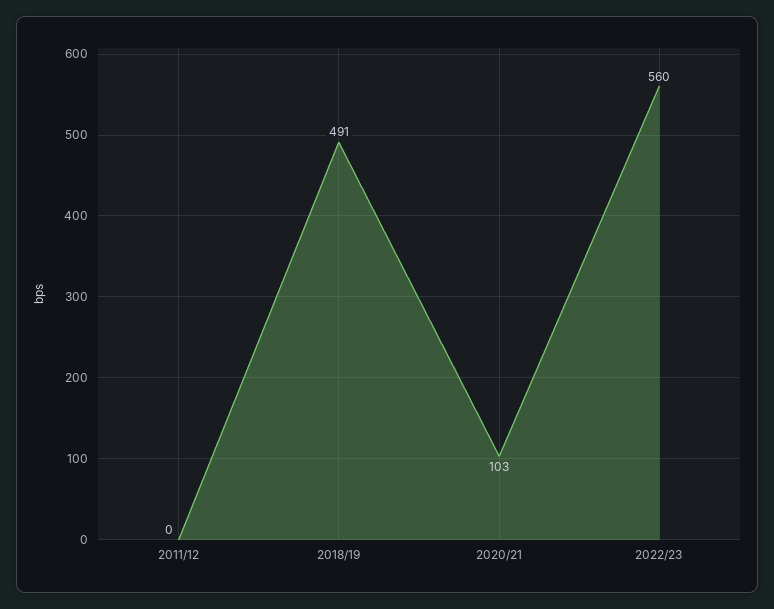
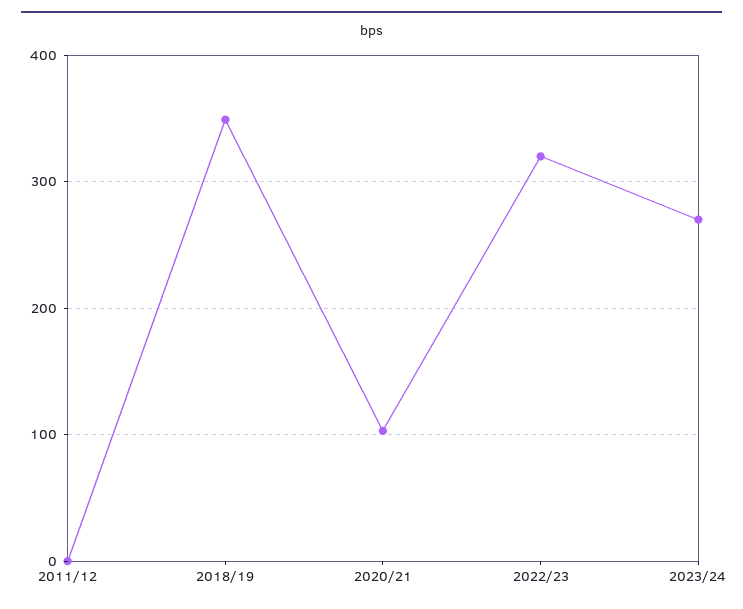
2018/19: 491 -> 350
2022/23: 560 -> 320
2023/24: none -> 270

